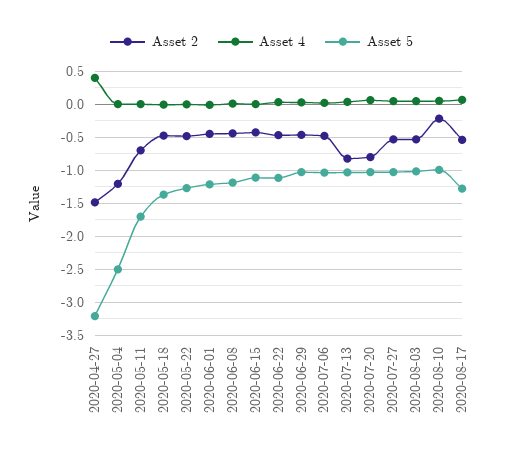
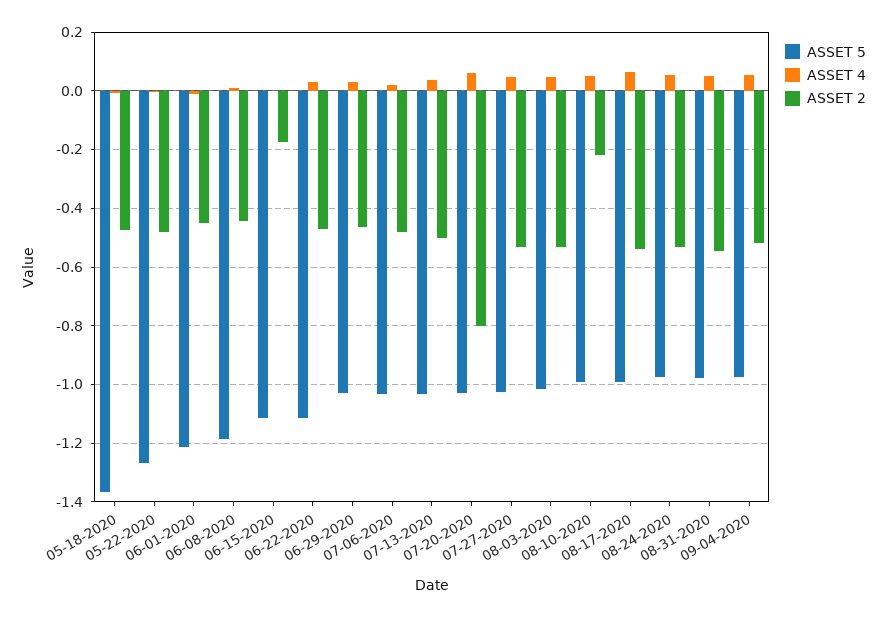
Asset 2, 2020-04-27: -1.5 -> none
Asset 4, 2020-04-27: 0.4 -> none
Asset 5, 2020-04-27: -3.2 -> none
Asset 2, 2020-05-04: -1.2 -> none
Asset 4, 2020-05-04: 0 -> none
Asset 5, 2020-05-04: -2.5 -> none
Asset 2, 2020-05-11: -0.7 -> none
Asset 4, 2020-05-11: 0 -> none
Asset 5, 2020-05-11: -1.7 -> none
Asset 2, 2020-06-15: -0.4 -> -0.175
Asset 2, 2020-07-13: -0.8 -> -0.5
Asset 5, 2020-08-17: -1.3 -> -1
Asset 5, 08-24-2020: none -> -0.975
Asset 4, 08-24-2020: none -> 0.05
Asset 2, 08-24-2020: none -> -0.525
Asset 5, 08-31-2020: none -> -0.975
Asset 4, 08-31-2020: none -> 0.05
Asset 2, 08-31-2020: none -> -0.55
Asset 5, 09-04-2020: none -> -0.975
Asset 4, 09-04-2020: none -> 0.05
Asset 2, 09-04-2020: none -> -0.525

